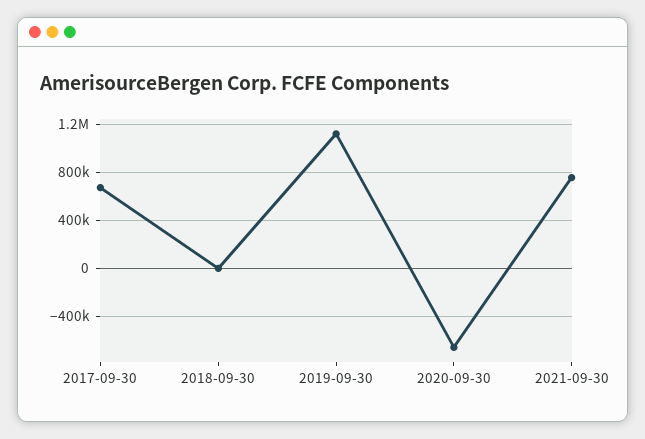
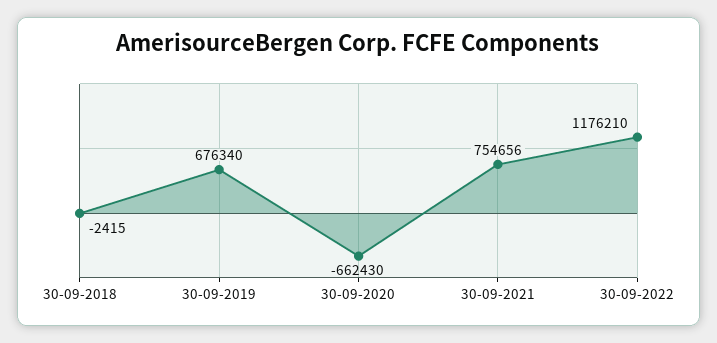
2017-09-30: 700000 -> none
2019-09-30: 1100000 -> 676340
30-09-2022: none -> 1176210

